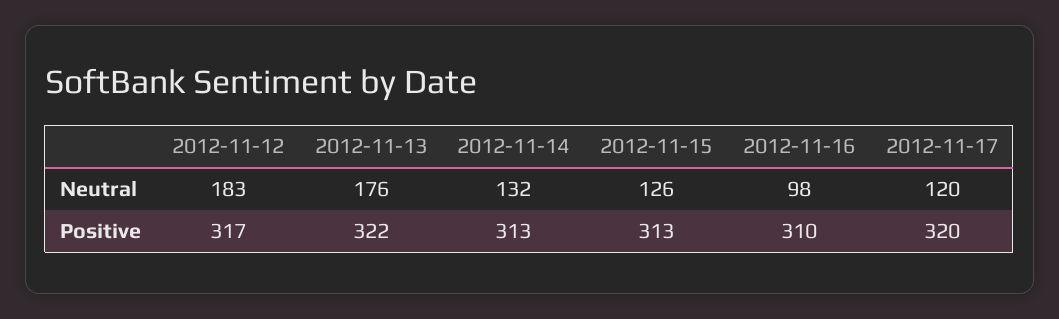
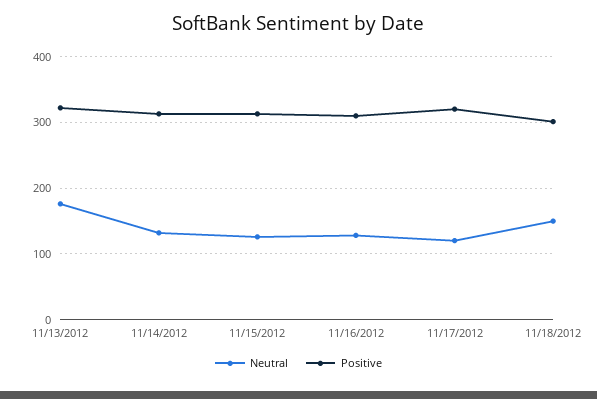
Neutral, 2012-11-12: 183 -> none
Neutral, 2012-11-16: 98 -> 130
Positive, 2012-11-12: 317 -> none
Neutral, 11/18/2012: none -> 150
Positive, 11/18/2012: none -> 300

